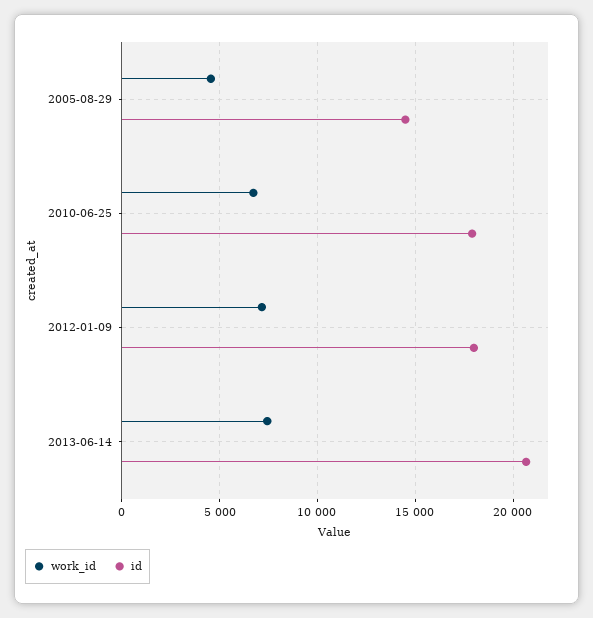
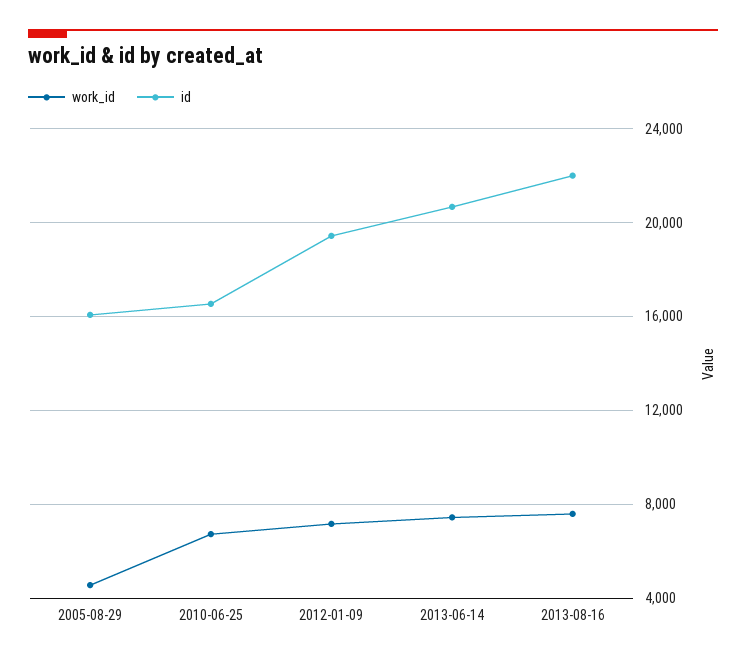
id, 2005-08-29: 14500 -> 16000
id, 2010-06-25: 18000 -> 16500
id, 2012-01-09: 18000 -> 19500
work_id, 2013-08-16: none -> 7500
id, 2013-08-16: none -> 22000

